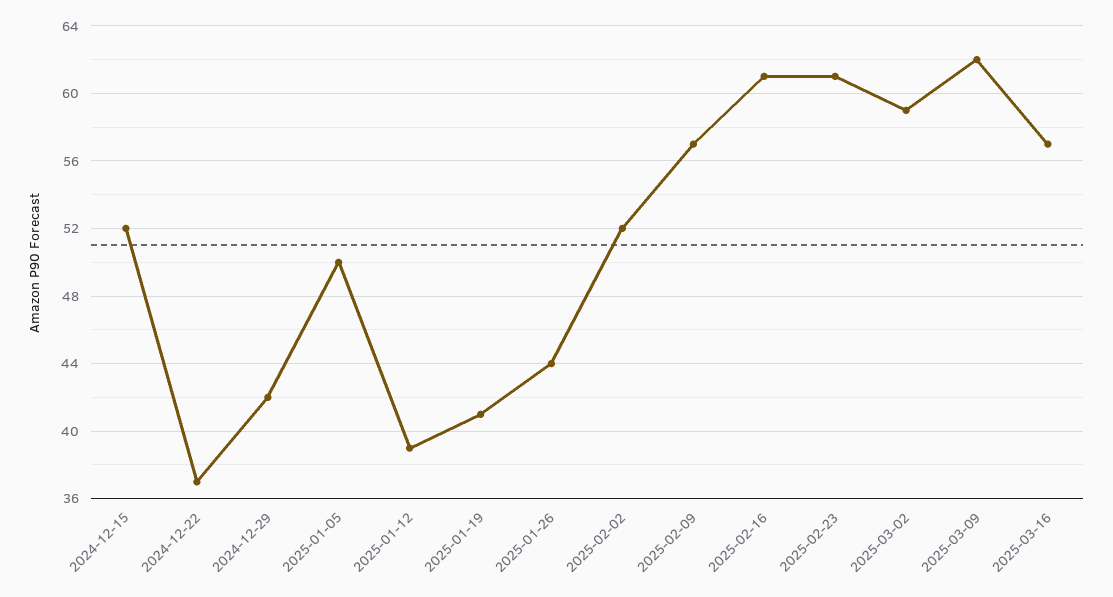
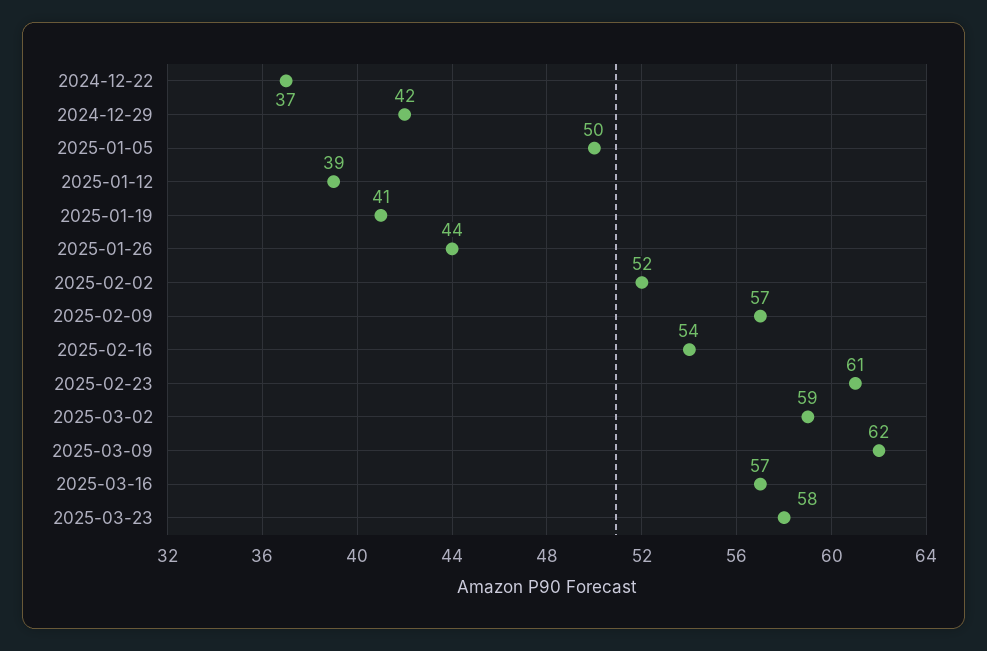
2024-12-15: 52 -> none
2025-02-16: 61 -> 54
2025-03-23: none -> 58

